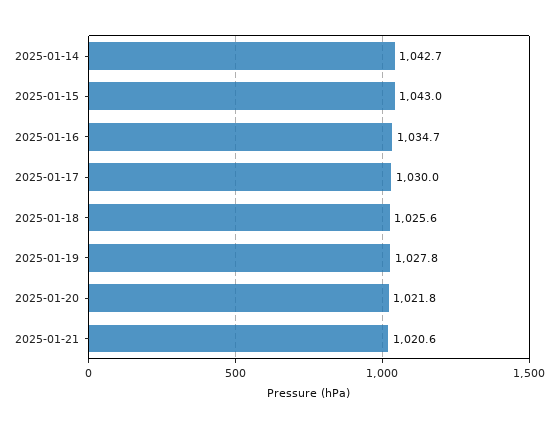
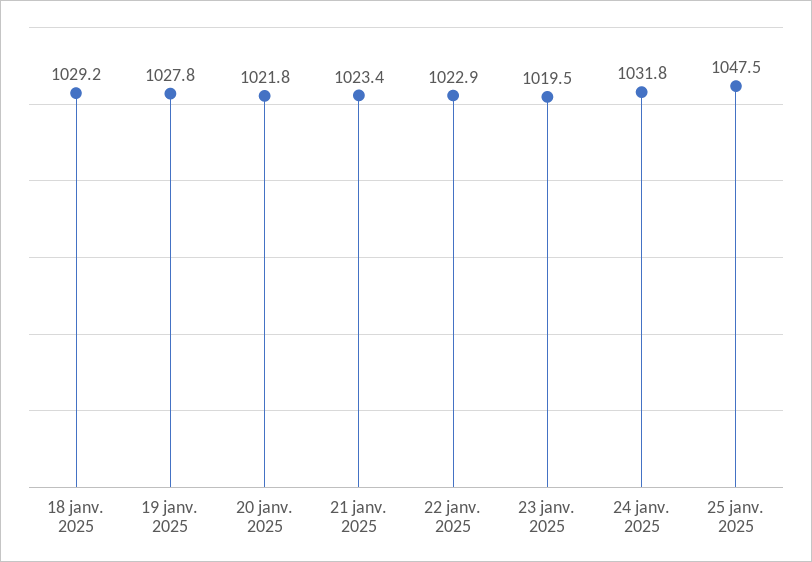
2025-01-14: 1042.7 -> none
2025-01-15: 1043 -> none
2025-01-16: 1034.7 -> none
2025-01-17: 1030 -> none
2025-01-18: 1025.6 -> 1029.2
2025-01-21: 1020.6 -> 1023.4
22 janv. 2025: none -> 1022.9
23 janv. 2025: none -> 1019.5
24 janv. 2025: none -> 1031.8
25 janv. 2025: none -> 1047.5

